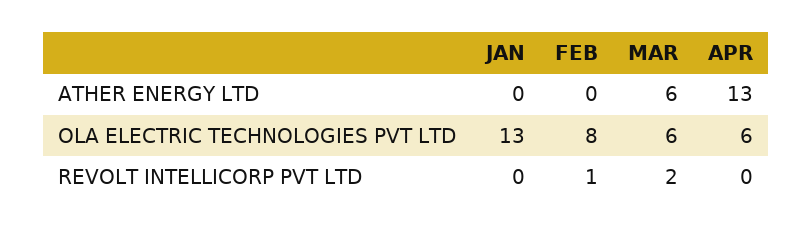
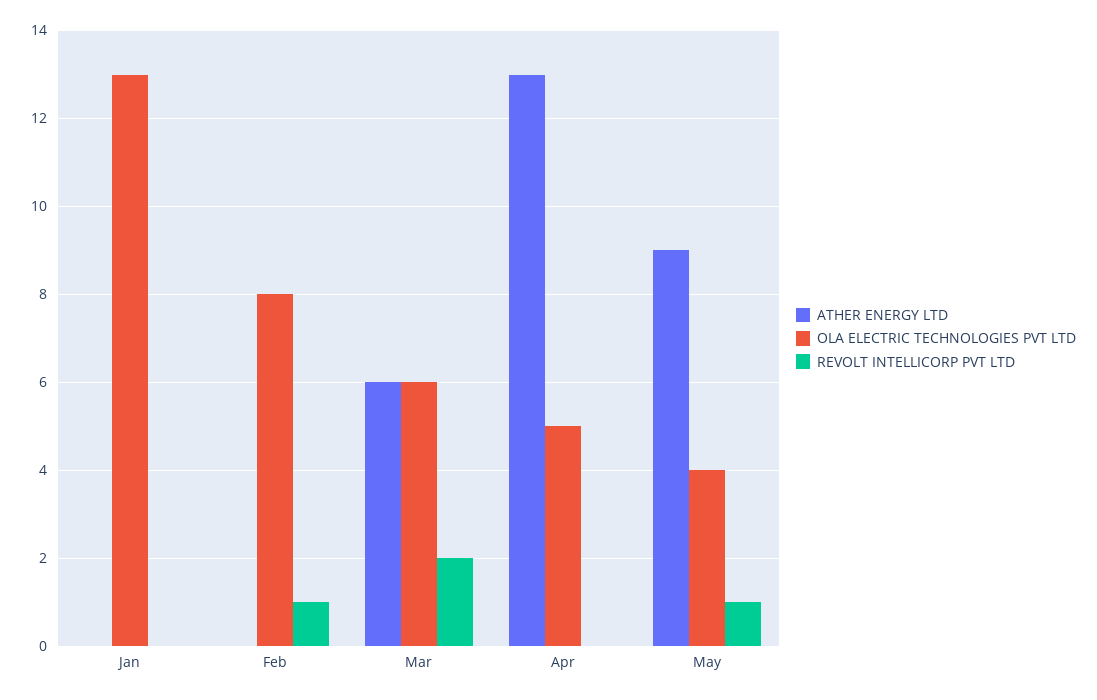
OLA ELECTRIC TECHNOLOGIES PVT LTD, APR: 6 -> 5
ATHER ENERGY LTD, May: none -> 9
OLA ELECTRIC TECHNOLOGIES PVT LTD, May: none -> 4
REVOLT INTELLICORP PVT LTD, May: none -> 1

